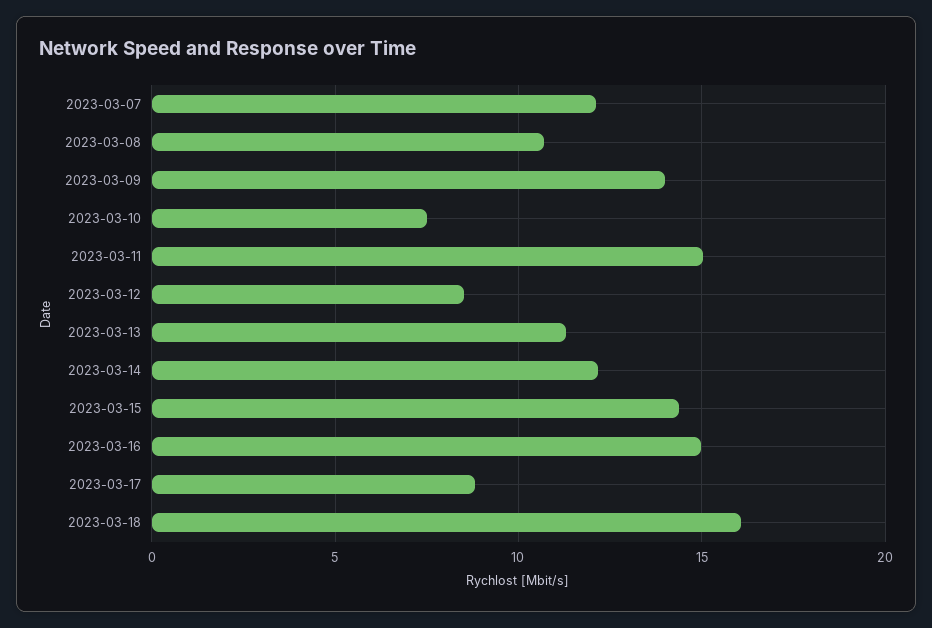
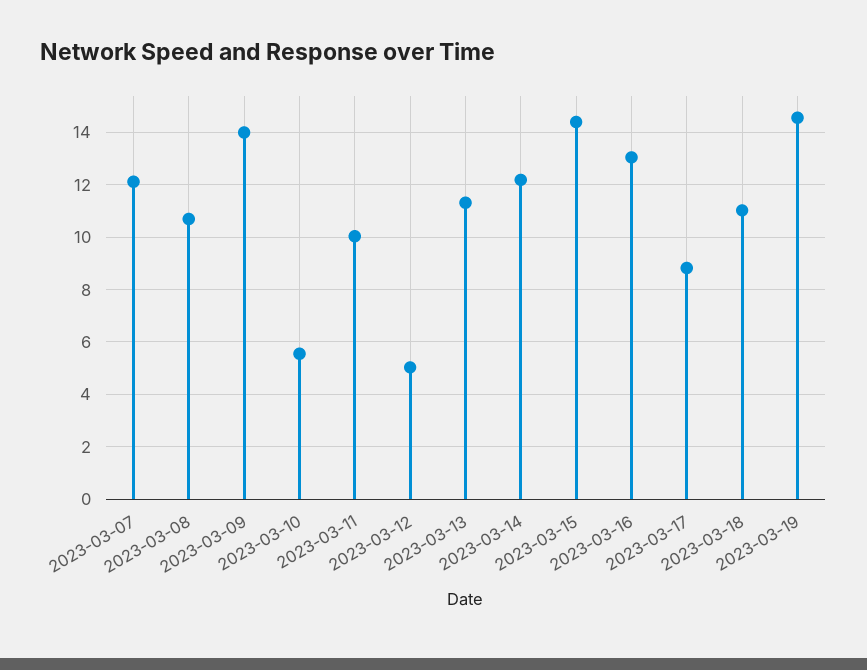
2023-03-10: 7.5 -> 5.5
2023-03-11: 15 -> 10
2023-03-12: 8.5 -> 5
2023-03-16: 15 -> 13
2023-03-18: 16 -> 11
2023-03-19: none -> 14.5

